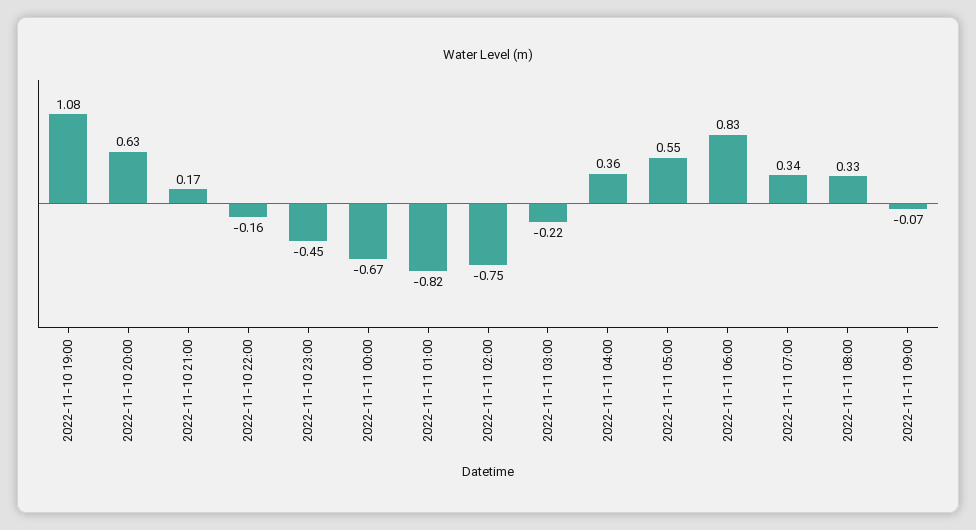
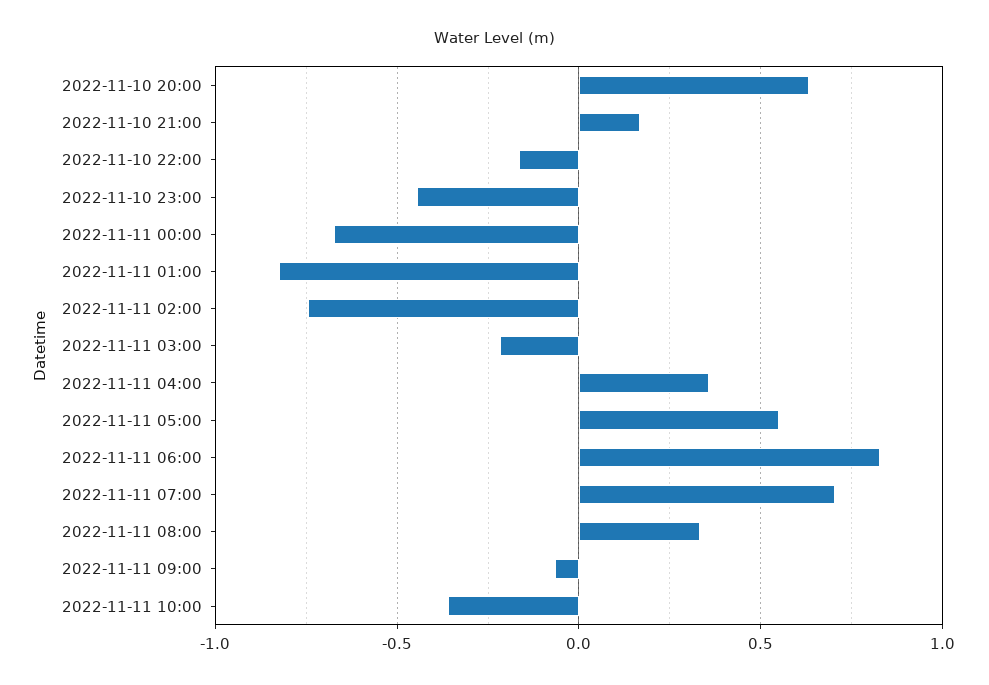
2022-11-10 19:00: 1.08 -> none
2022-11-11 07:00: 0.34 -> 0.7
2022-11-11 10:00: none -> -0.35

